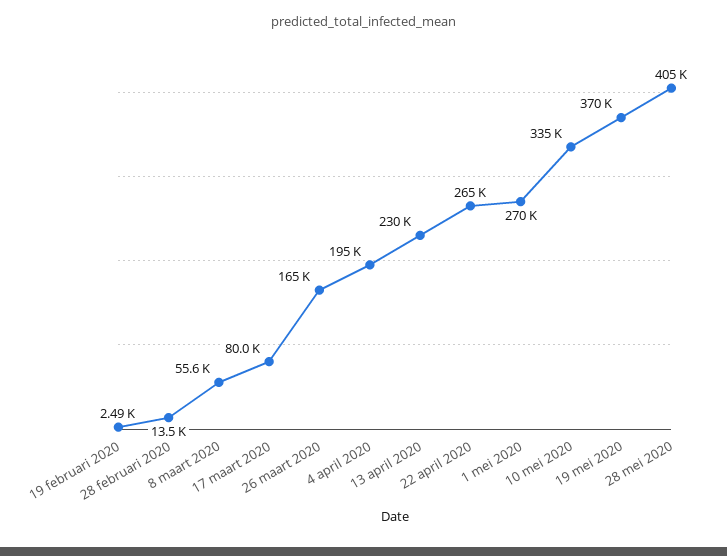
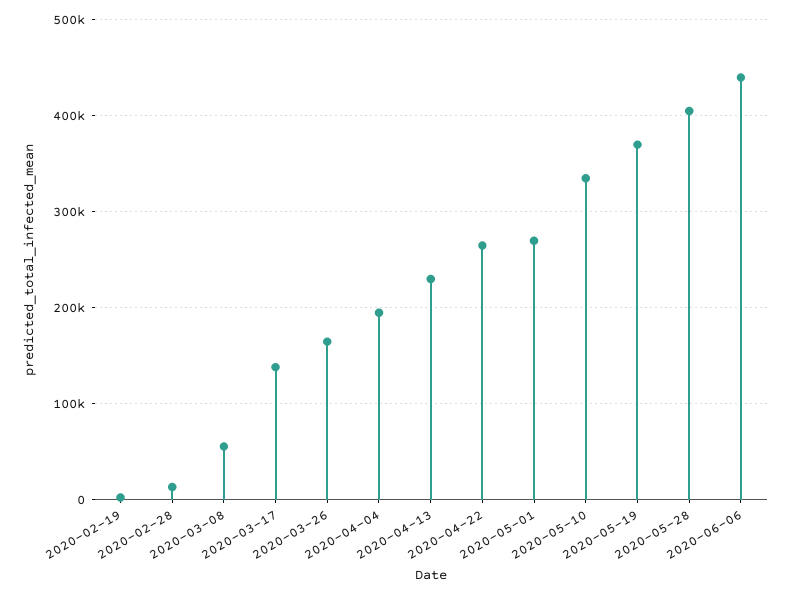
17 maart 2020: 80000 -> 140000
2020-06-06: none -> 440000

